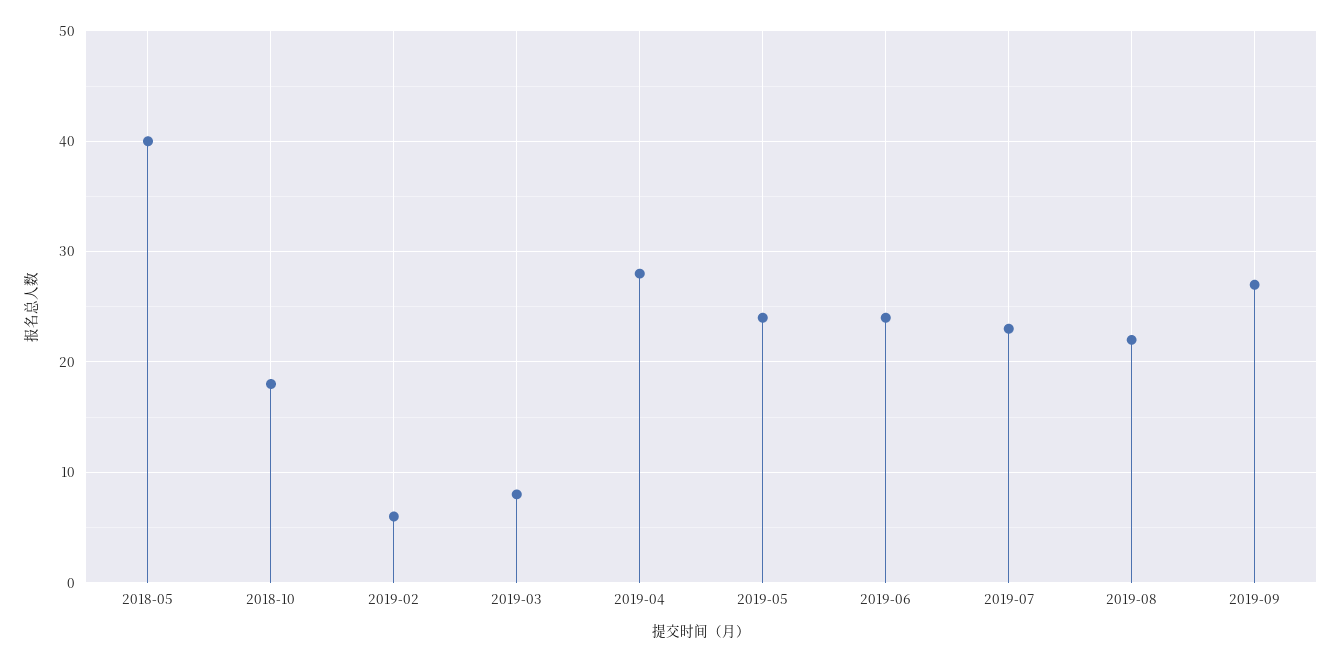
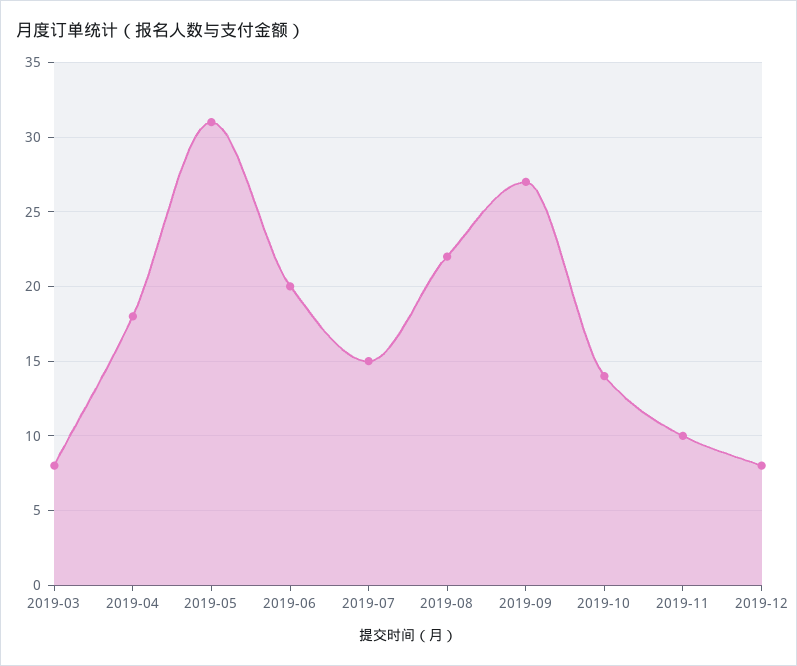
2018-05: 40 -> none
2018-10: 18 -> none
2019-02: 6 -> none
2019-04: 28 -> 18
2019-05: 24 -> 31
2019-06: 24 -> 20
2019-07: 23 -> 15
2019-10: none -> 14
2019-11: none -> 10
2019-12: none -> 8

